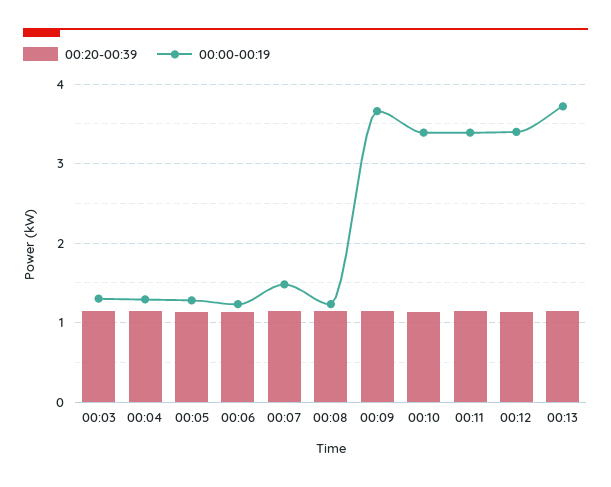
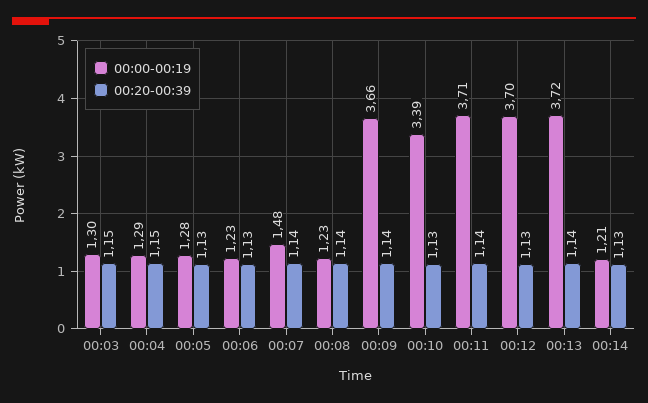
00:00-00:19, 00:11: 3.4 -> 3.71
00:00-00:19, 00:12: 3.4 -> 3.7
00:00-00:19, 00:14: none -> 1.21
00:20-00:39, 00:14: none -> 1.13

